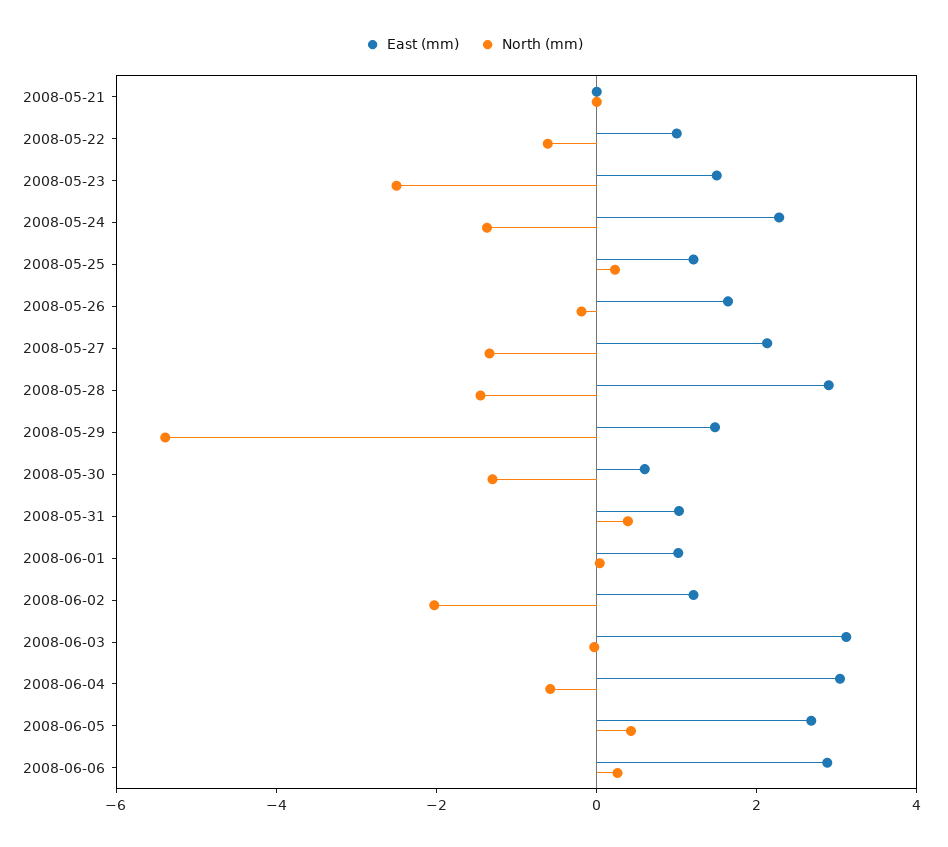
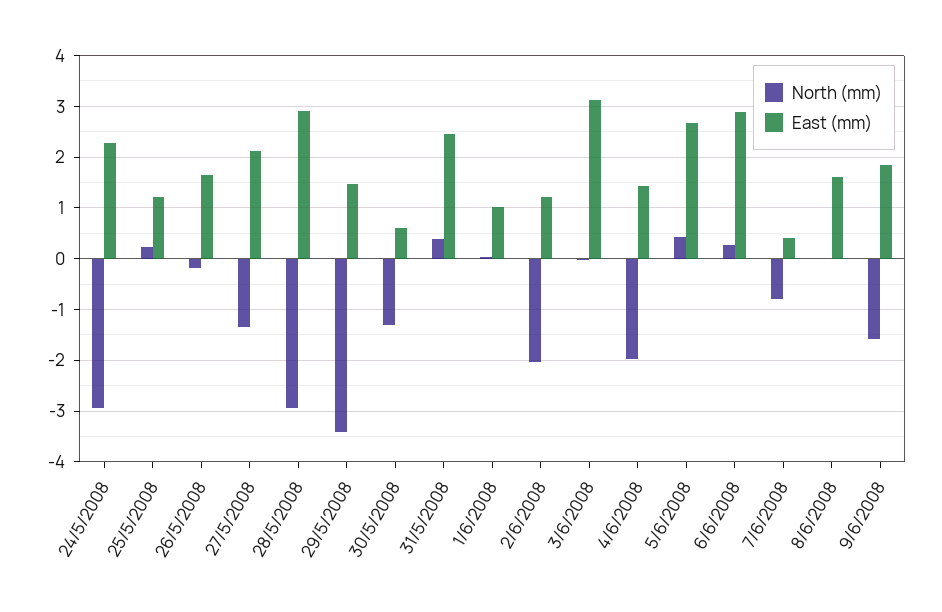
East (mm), 2008-05-21: 0 -> none
North (mm), 2008-05-21: 0 -> none
East (mm), 2008-05-22: 1 -> none
North (mm), 2008-05-22: -0.5 -> none
East (mm), 2008-05-23: 1.5 -> none
North (mm), 2008-05-23: -2.5 -> none
North (mm), 2008-05-24: -1.5 -> -3
North (mm), 2008-05-28: -1.5 -> -3
North (mm), 2008-05-29: -5.5 -> -3.4
East (mm), 2008-05-31: 1 -> 2.4
East (mm), 2008-06-04: 3 -> 1.4
North (mm), 2008-06-04: -0.5 -> -2
North (mm), 7/6/2008: none -> -0.8
East (mm), 7/6/2008: none -> 0.4
North (mm), 8/6/2008: none -> 0
East (mm), 8/6/2008: none -> 1.6
North (mm), 9/6/2008: none -> -1.6
East (mm), 9/6/2008: none -> 1.8

